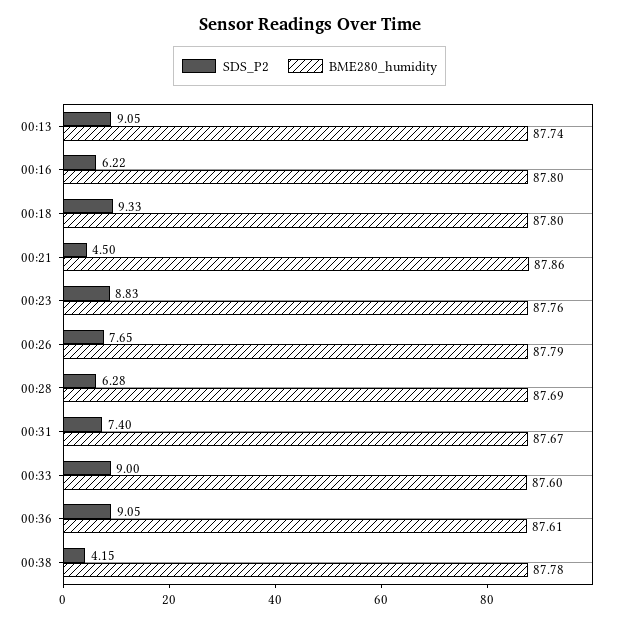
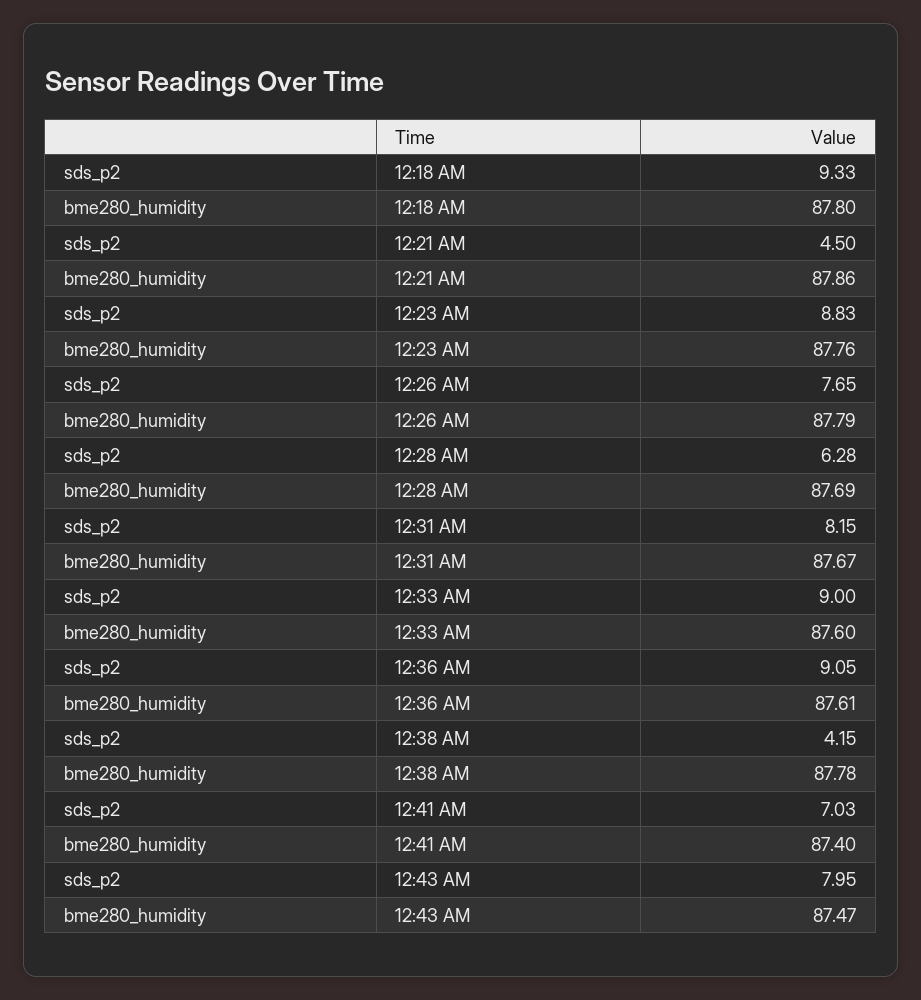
SDS_P2, 00:13: 9.05 -> none
BME280_humidity, 00:13: 87.74 -> none
SDS_P2, 00:16: 6.22 -> none
BME280_humidity, 00:16: 87.8 -> none
SDS_P2, 00:31: 7.4 -> 8.15
SDS_P2, 12:41 AM: none -> 7.03
BME280_humidity, 12:41 AM: none -> 87.4
SDS_P2, 12:43 AM: none -> 7.95
BME280_humidity, 12:43 AM: none -> 87.47

